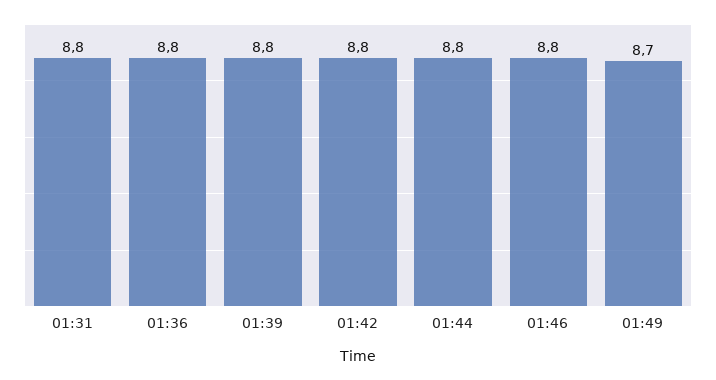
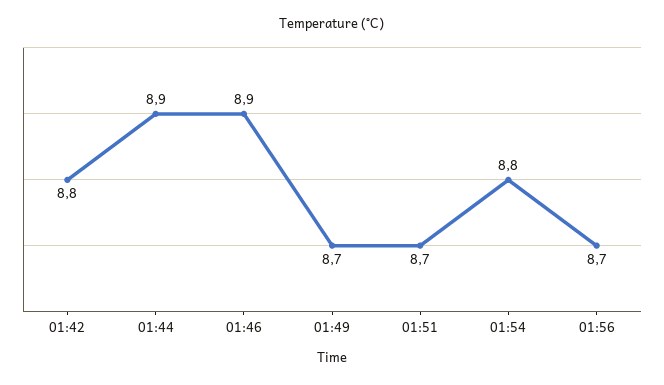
01:31: 8.8 -> none
01:36: 8.8 -> none
01:39: 8.8 -> none
01:44: 8.8 -> 8.9
01:46: 8.8 -> 8.9
01:51: none -> 8.7
01:54: none -> 8.8
01:56: none -> 8.7

